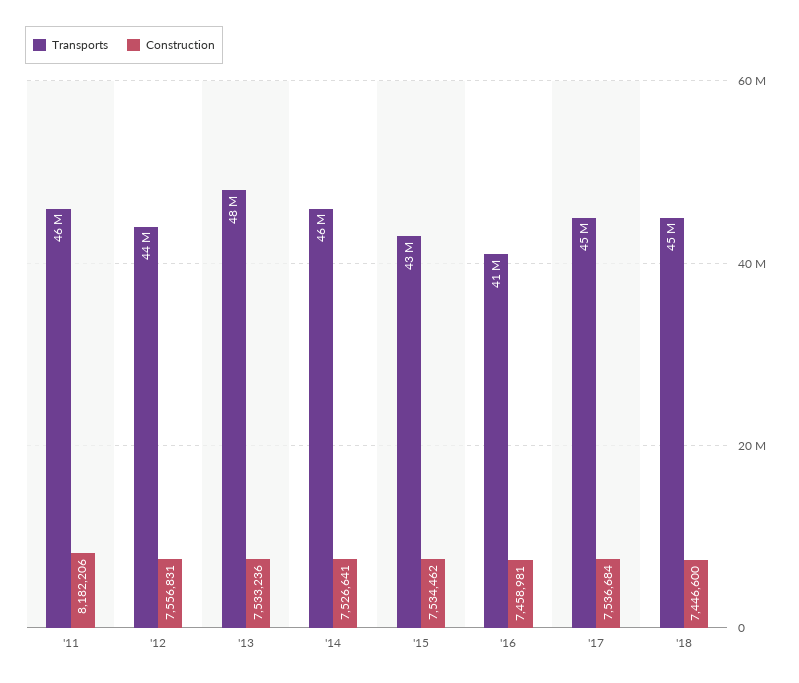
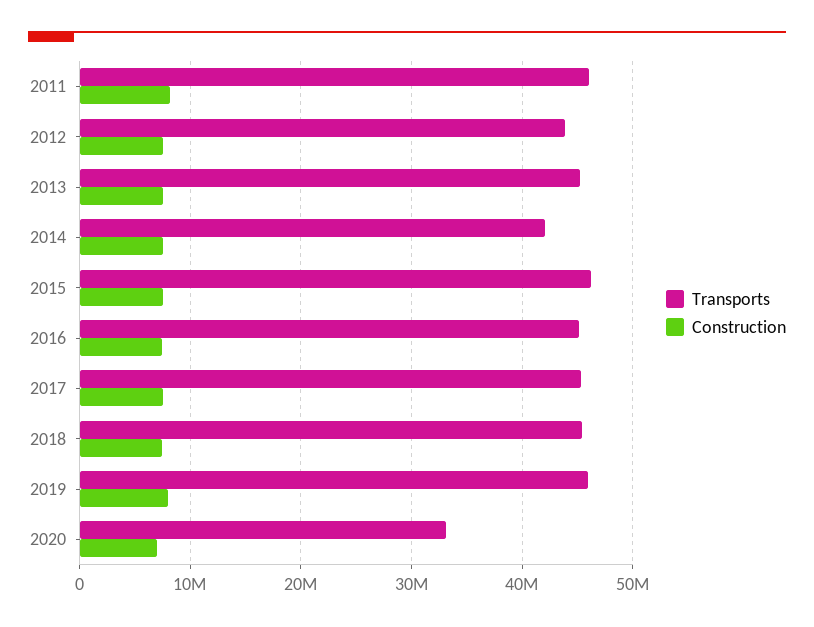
Transports, '13: 48000000 -> 45000000
Transports, '14: 46000000 -> 42000000
Transports, '15: 43000000 -> 46000000
Transports, '16: 41000000 -> 45000000
Transports, 2019: none -> 46000000
Construction, 2019: none -> 8000000
Transports, 2020: none -> 33000000
Construction, 2020: none -> 7000000

